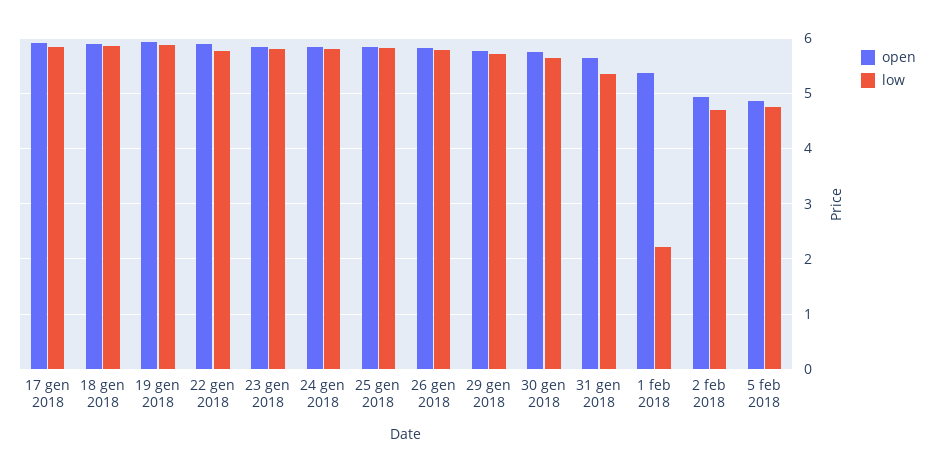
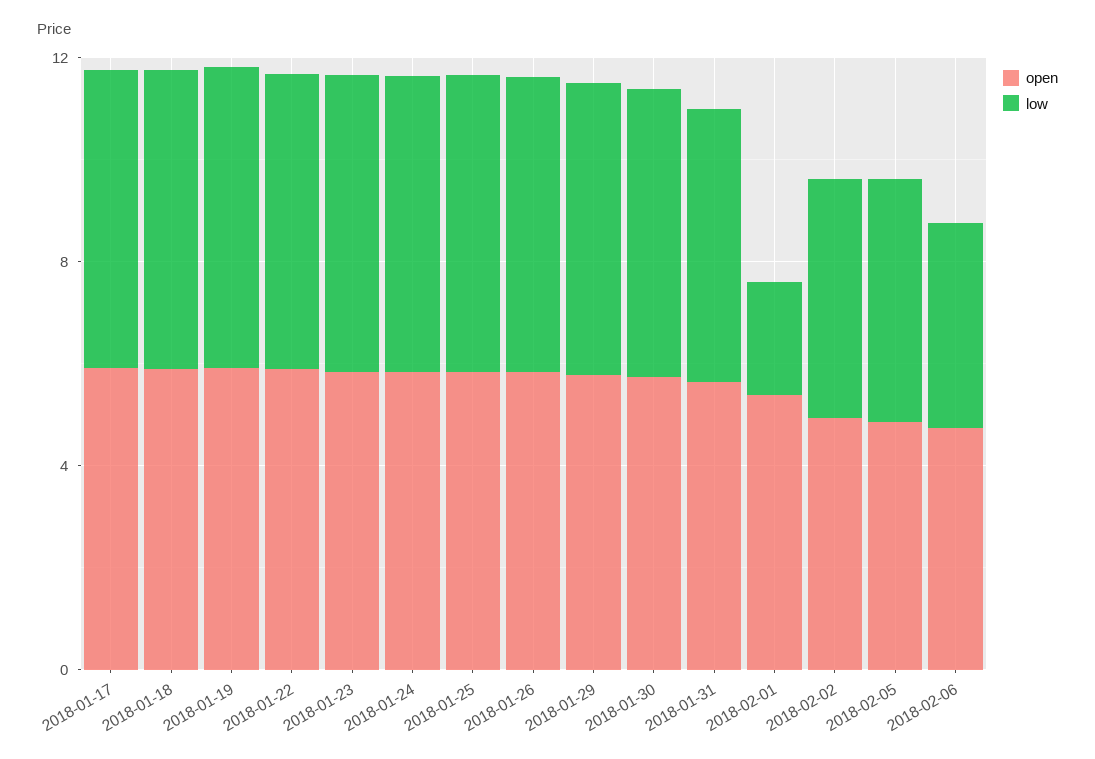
open, 2018-02-06: none -> 5
low, 2018-02-06: none -> 4

